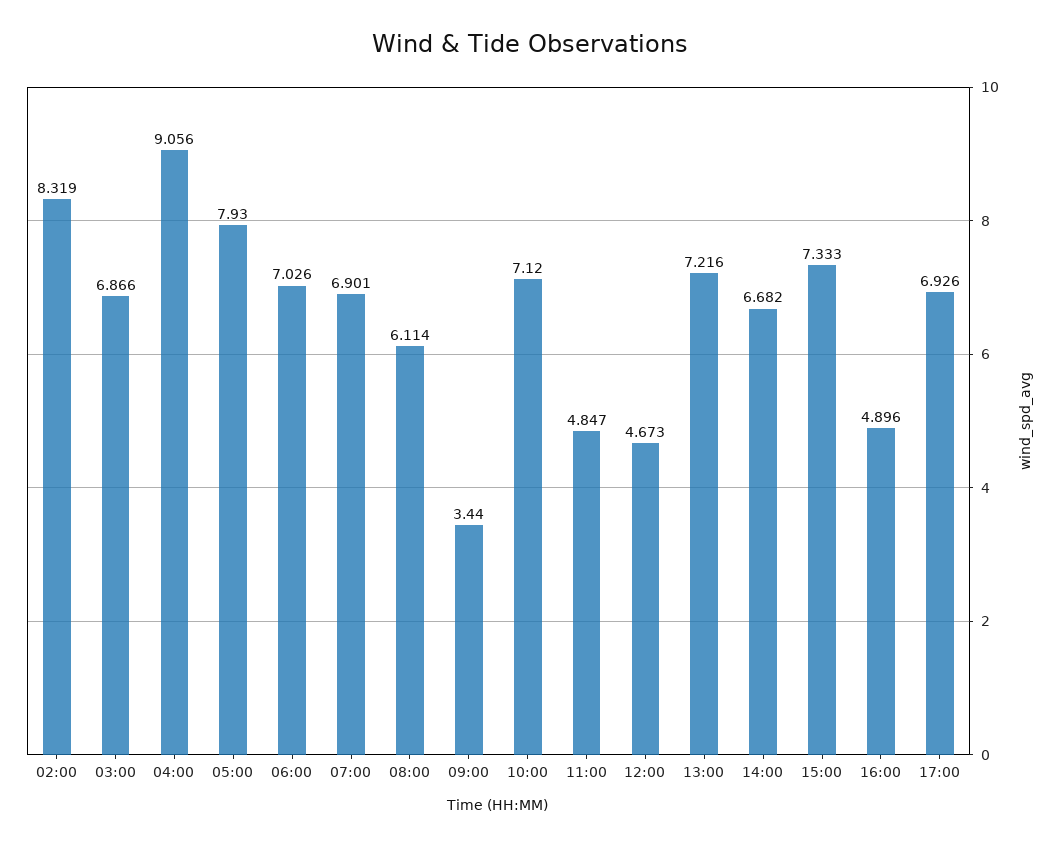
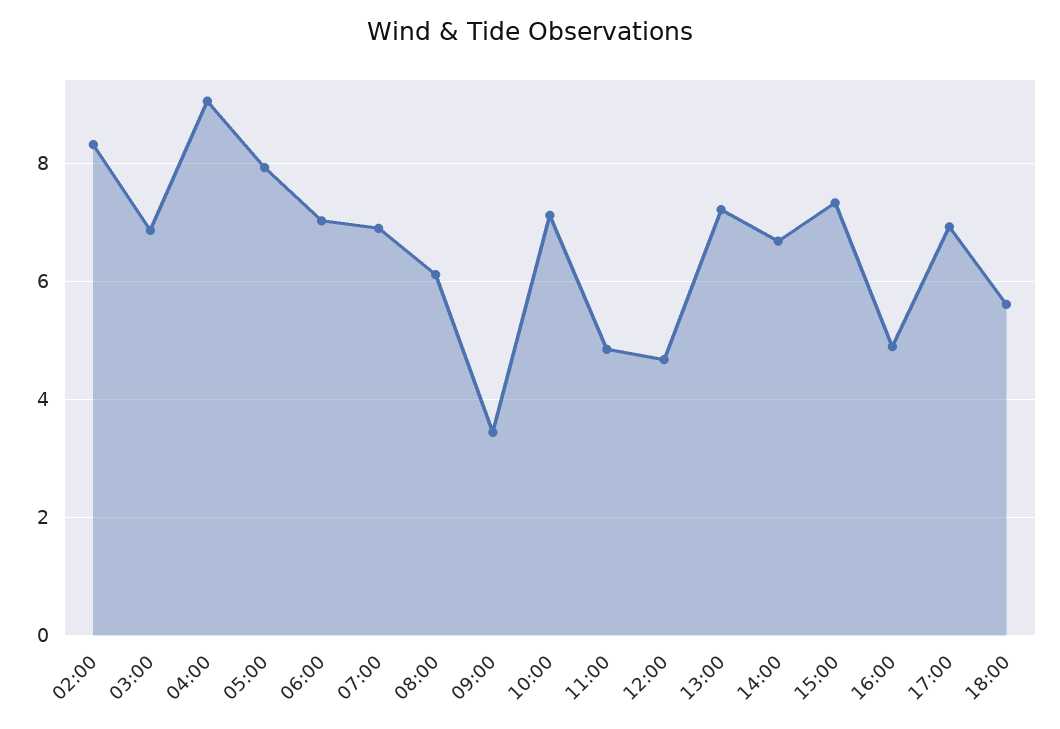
18:00: none -> 5.6

